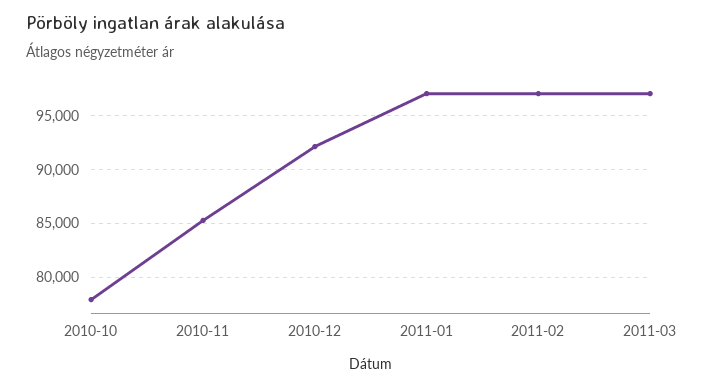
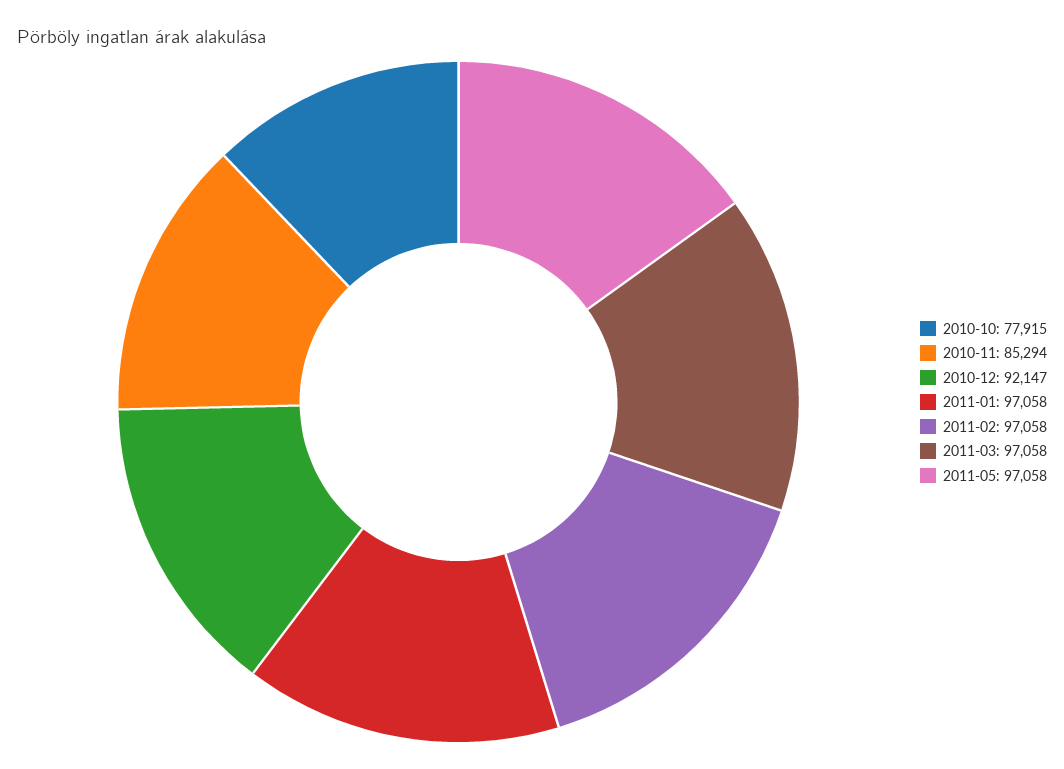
2011-05: none -> 97058

